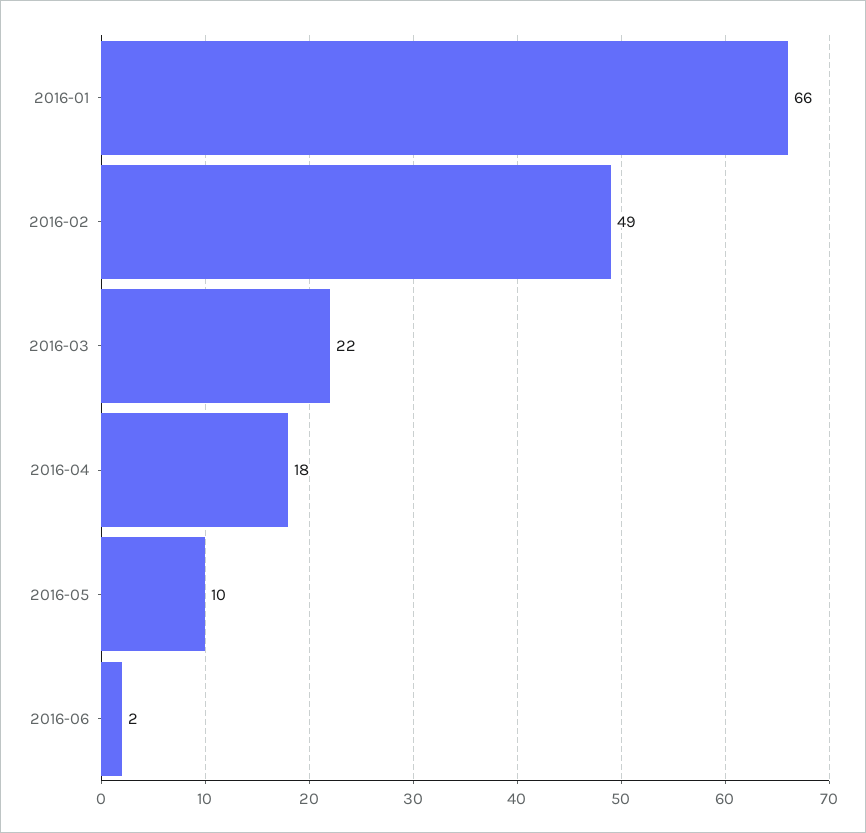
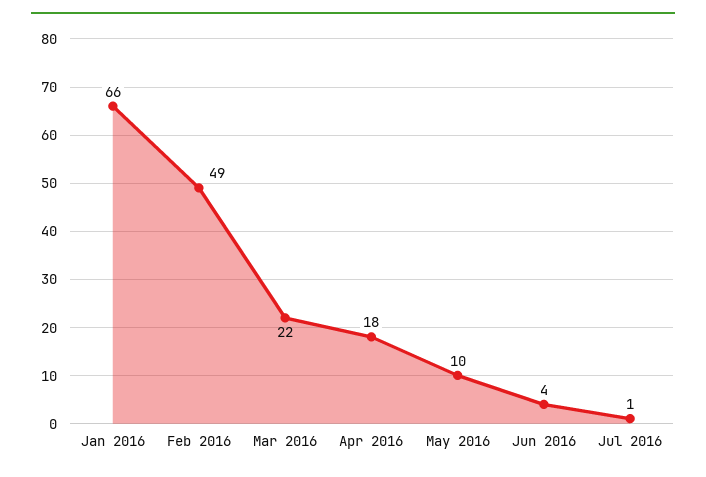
2016-06: 2 -> 4
Jul 2016: none -> 1

